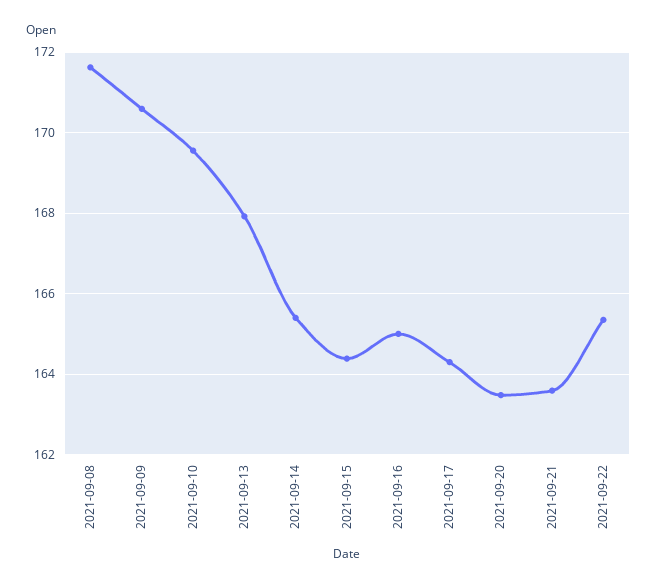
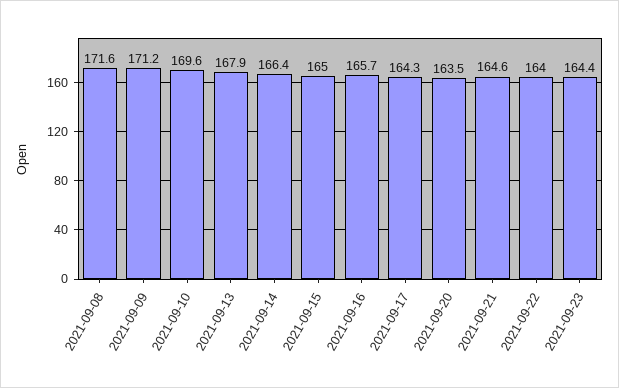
2021-09-09: 170.6 -> 171.2
2021-09-14: 165.4 -> 166.4
2021-09-15: 164.4 -> 165
2021-09-16: 165 -> 165.7
2021-09-21: 163.6 -> 164.6
2021-09-22: 165.4 -> 164
2021-09-23: none -> 164.4

